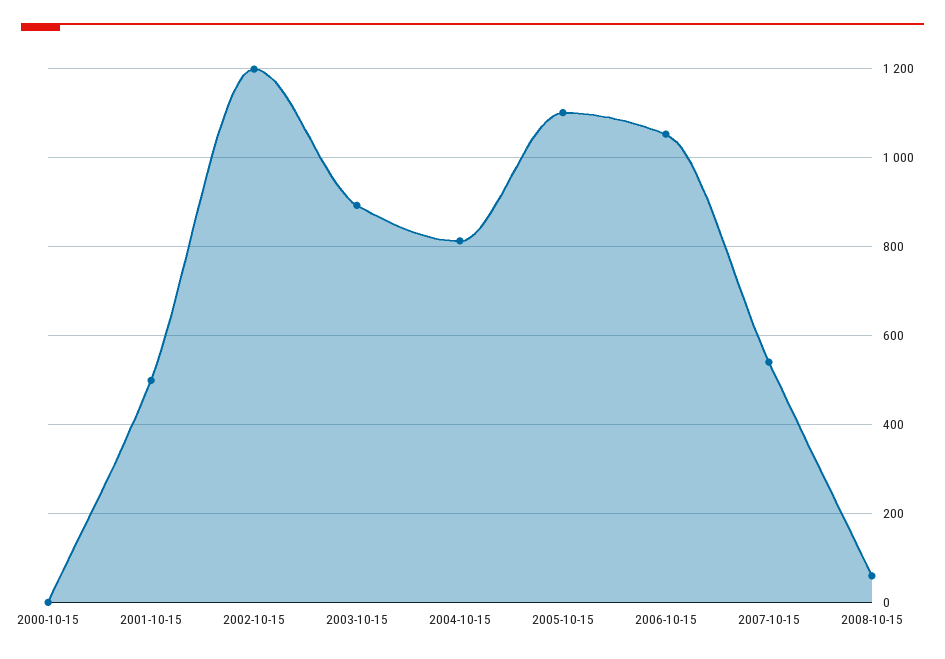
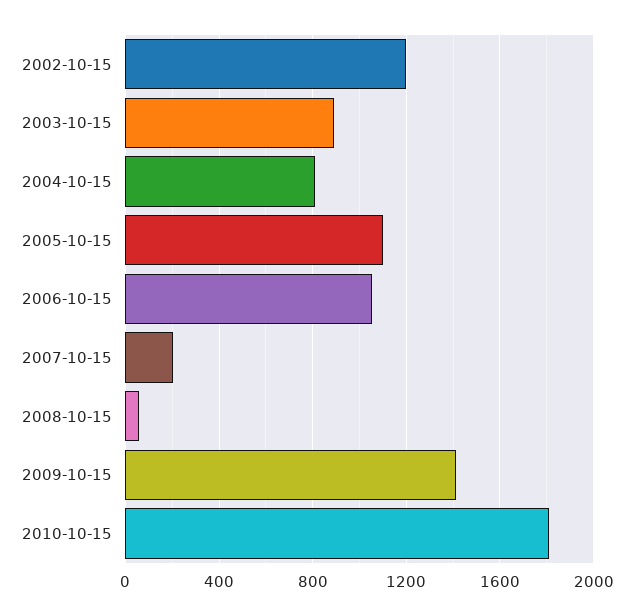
2000-10-15: 0 -> none
2001-10-15: 500 -> none
2007-10-15: 540 -> 200
2009-10-15: none -> 1400
2010-10-15: none -> 1800

